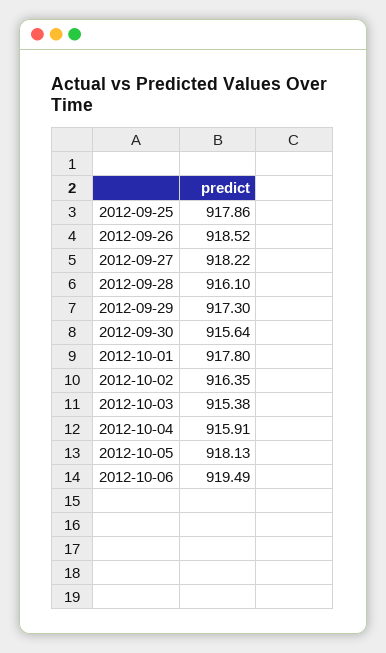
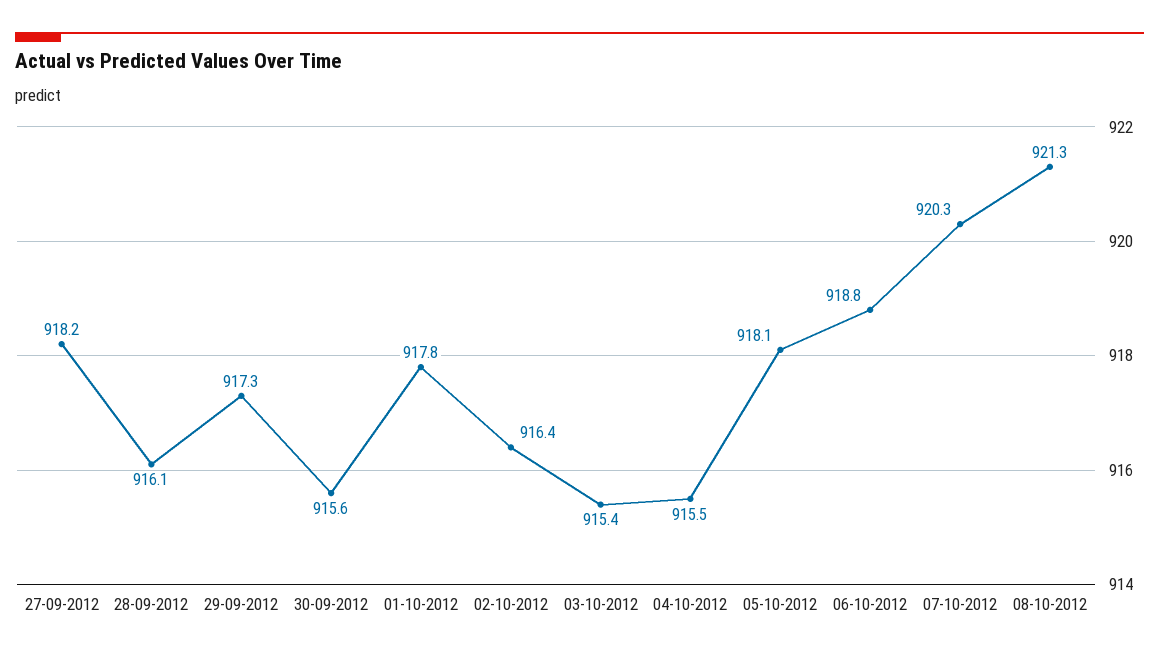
2012-09-25: 917.86 -> none
2012-09-26: 918.52 -> none
2012-10-04: 915.91 -> 915.5
2012-10-06: 919.49 -> 918.8
07-10-2012: none -> 920.3
08-10-2012: none -> 921.3

